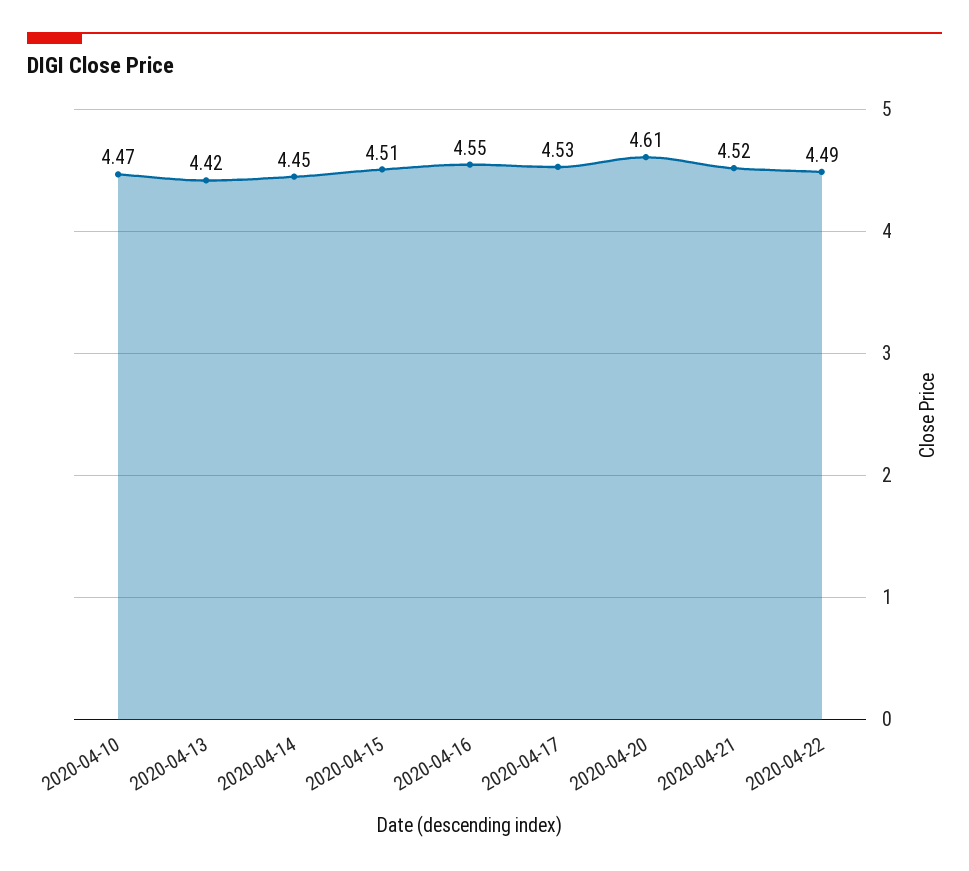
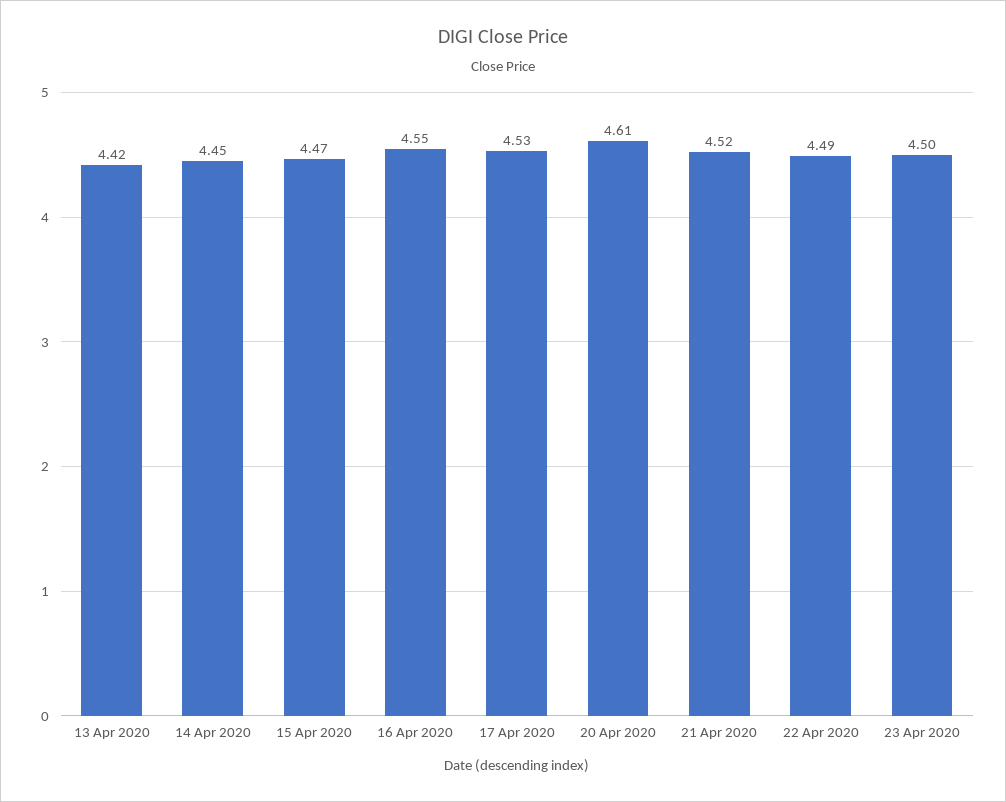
2020-04-10: 4.47 -> none
2020-04-15: 4.51 -> 4.47
23 Apr 2020: none -> 4.5

